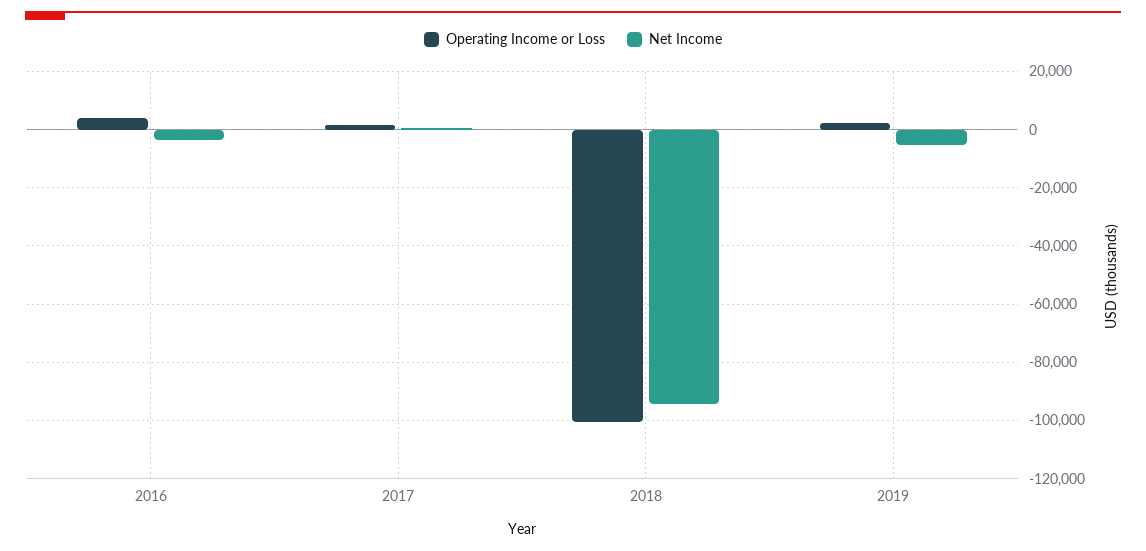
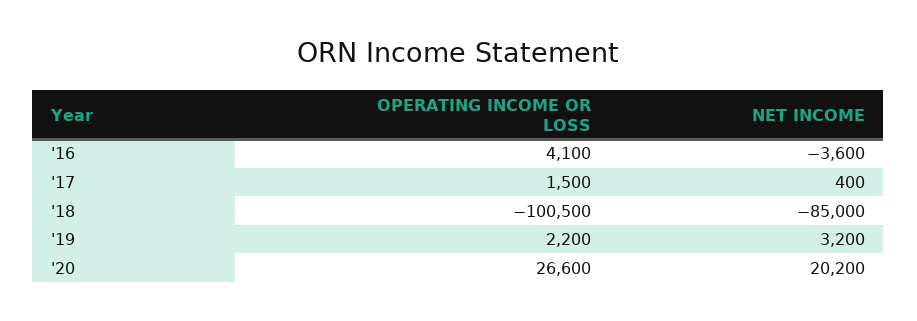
Net Income, 2018: -95000 -> -85000
Net Income, 2019: -5000 -> 3200
Operating Income or Loss, '20: none -> 26600
Net Income, '20: none -> 20200

